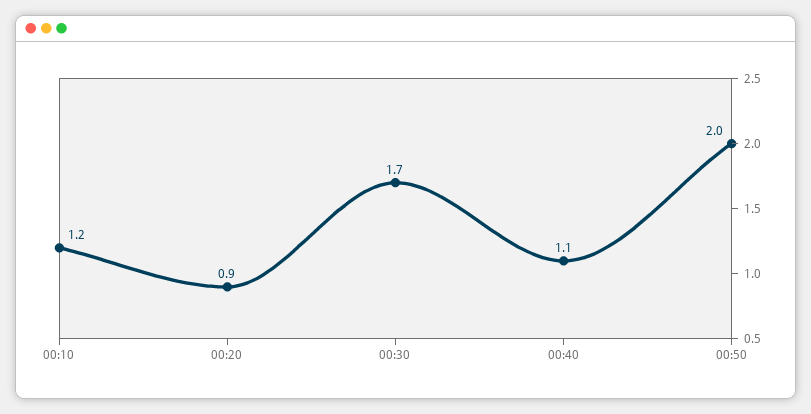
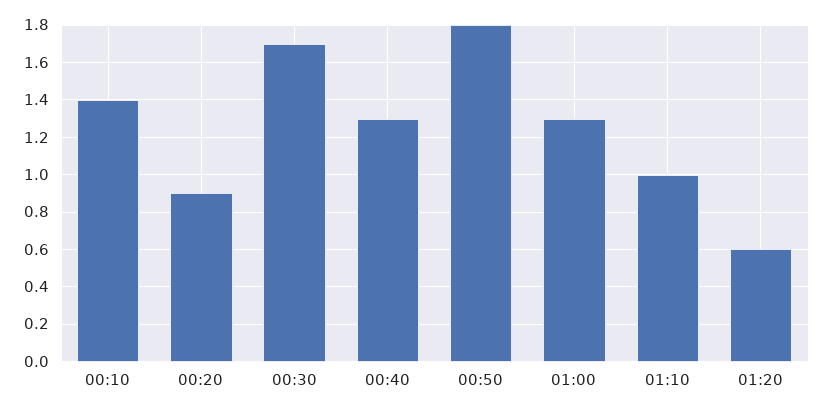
00:10: 1.2 -> 1.4
00:40: 1.1 -> 1.3
00:50: 2 -> 1.8
01:00: none -> 1.3
01:10: none -> 1
01:20: none -> 0.6

